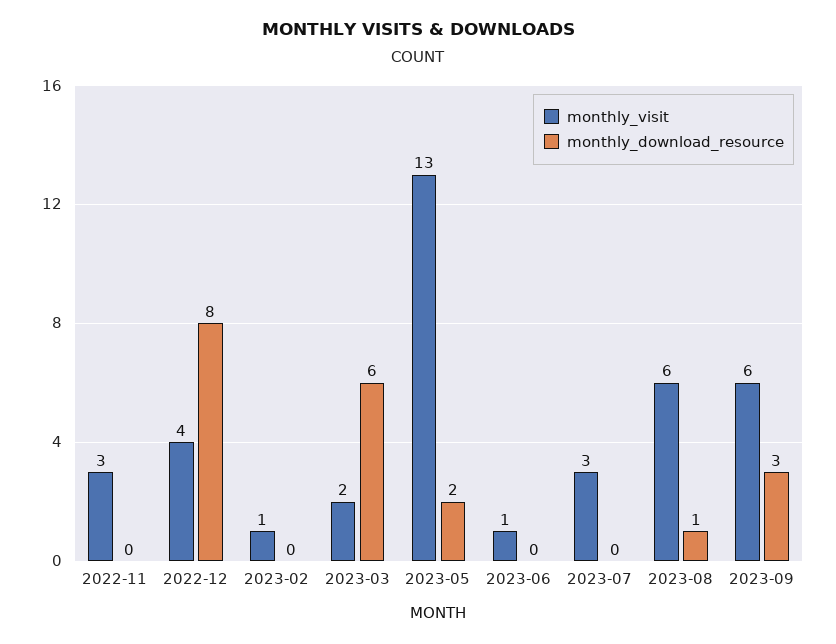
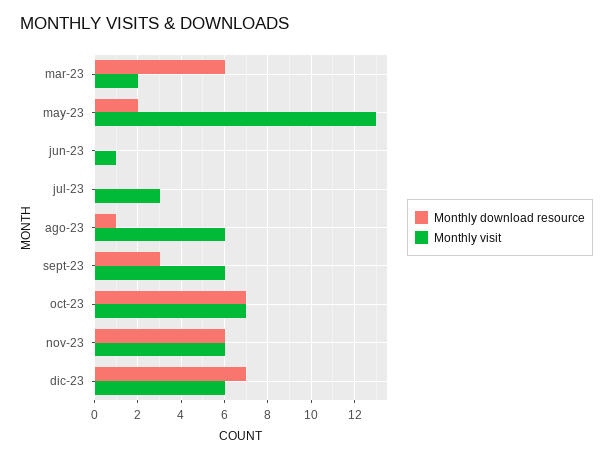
monthly_visit, 2022-11: 3 -> none
monthly_download_resource, 2022-11: 0 -> none
monthly_visit, 2022-12: 4 -> none
monthly_download_resource, 2022-12: 8 -> none
monthly_visit, 2023-02: 1 -> none
monthly_download_resource, 2023-02: 0 -> none
monthly_download_resource, oct-23: none -> 7
monthly_visit, oct-23: none -> 7
monthly_download_resource, nov-23: none -> 6
monthly_visit, nov-23: none -> 6
monthly_download_resource, dic-23: none -> 7
monthly_visit, dic-23: none -> 6

